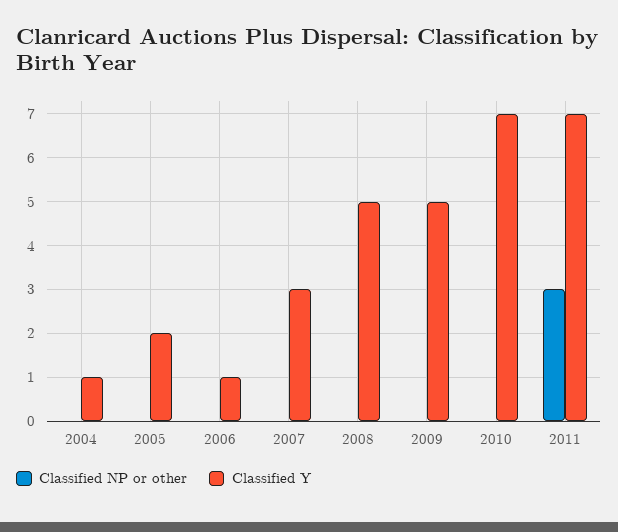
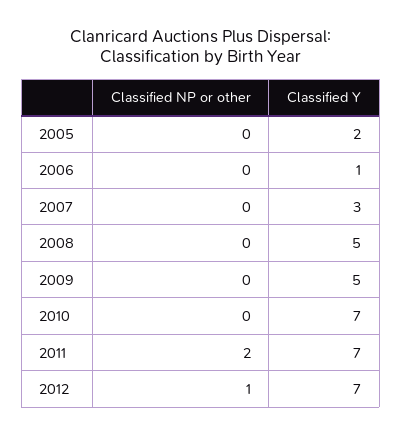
Classified NP or other, 2004: 0 -> none
Classified Y, 2004: 1 -> none
Classified NP or other, 2011: 3 -> 2
Classified NP or other, 2012: none -> 1
Classified Y, 2012: none -> 7

